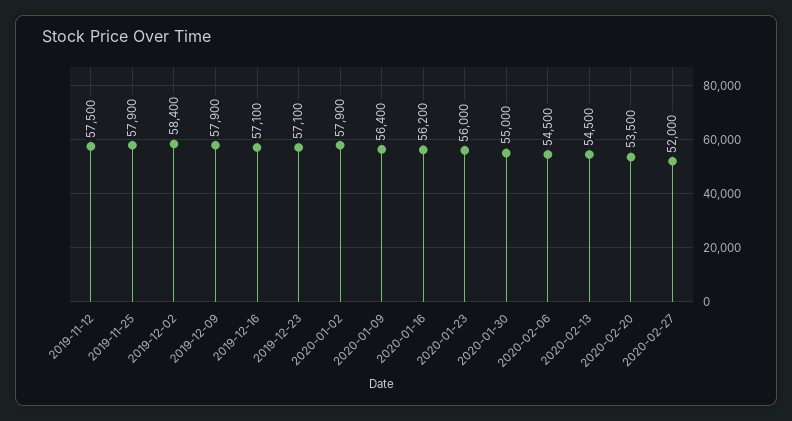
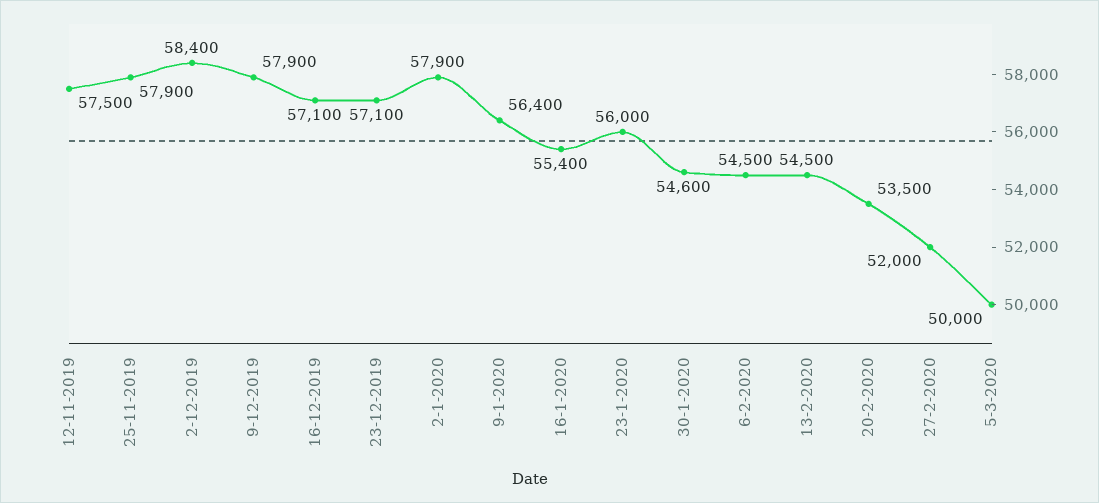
2020-01-16: 56200 -> 55400
2020-01-30: 55000 -> 54600
5-3-2020: none -> 50000

